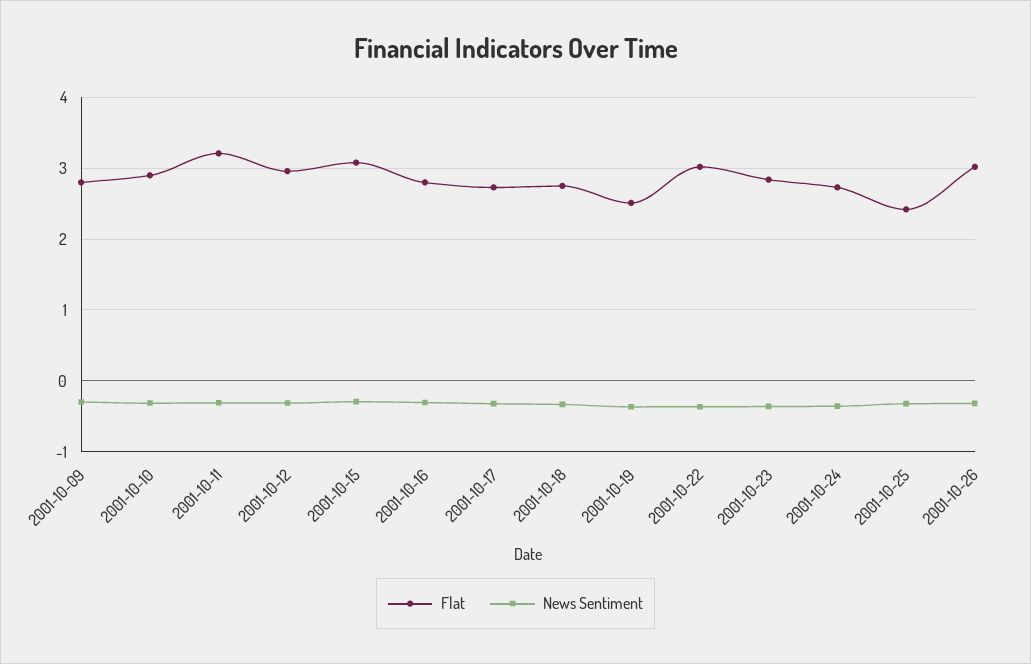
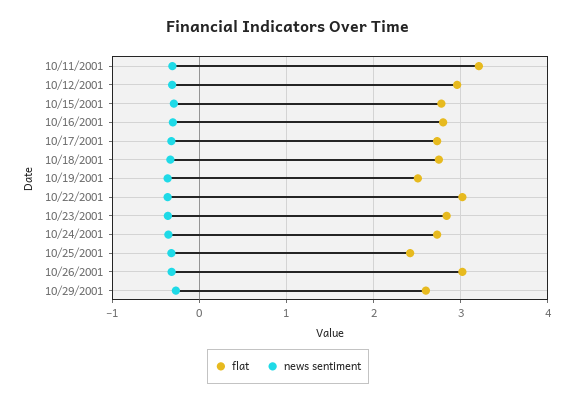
Flat, 2001-10-09: 2.8 -> none
News Sentiment, 2001-10-09: -0.3 -> none
Flat, 2001-10-10: 2.9 -> none
News Sentiment, 2001-10-10: -0.3 -> none
Flat, 2001-10-15: 3.1 -> 2.8
Flat, 10/29/2001: none -> 2.6
News Sentiment, 10/29/2001: none -> -0.3

